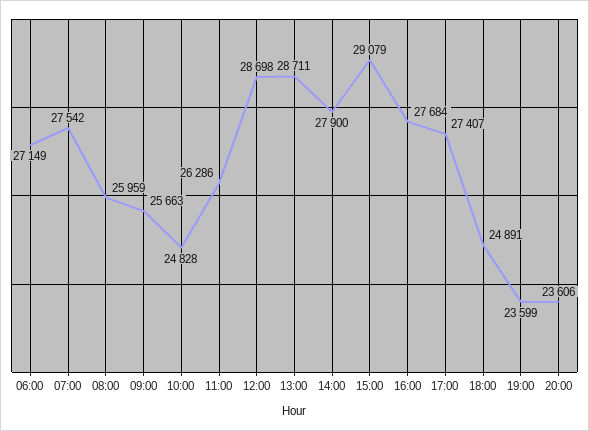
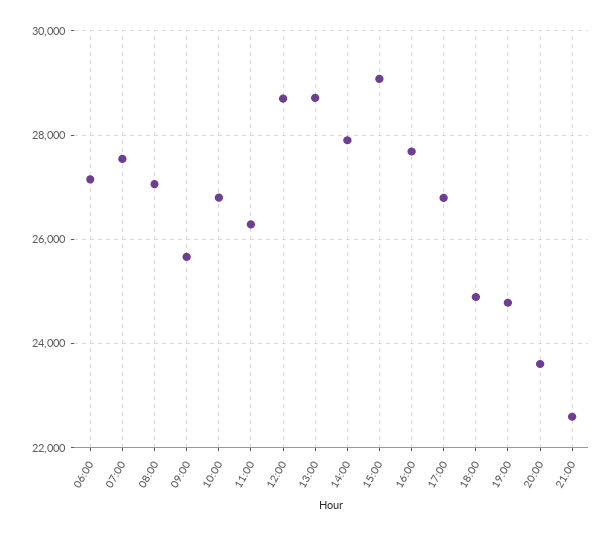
08:00: 25959 -> 27000
10:00: 24828 -> 26800
17:00: 27407 -> 26800
19:00: 23599 -> 24800
21:00: none -> 22600

